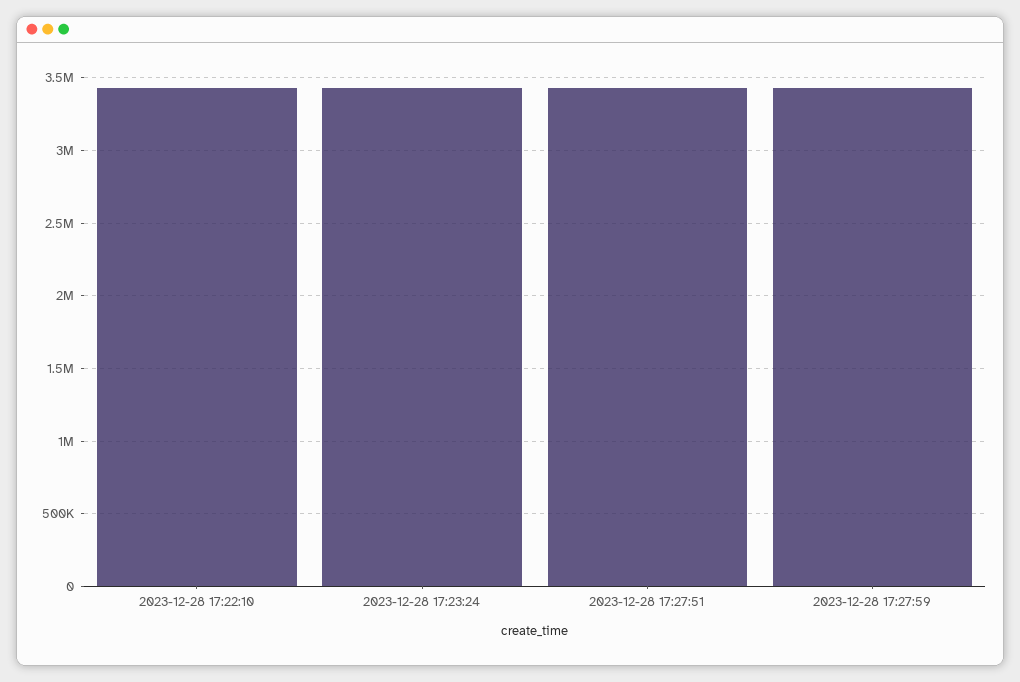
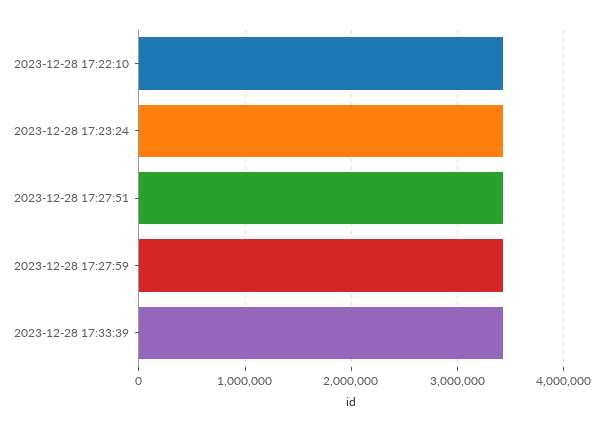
2023-12-28 17:33:39: none -> 3400000

